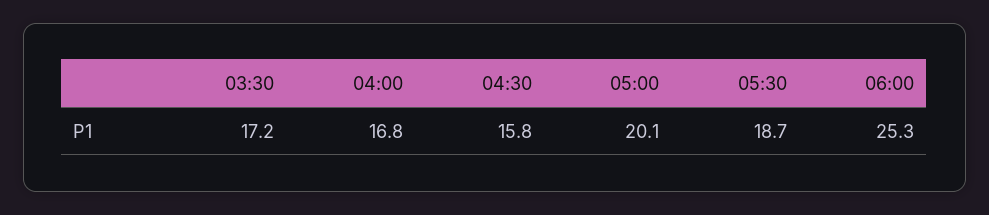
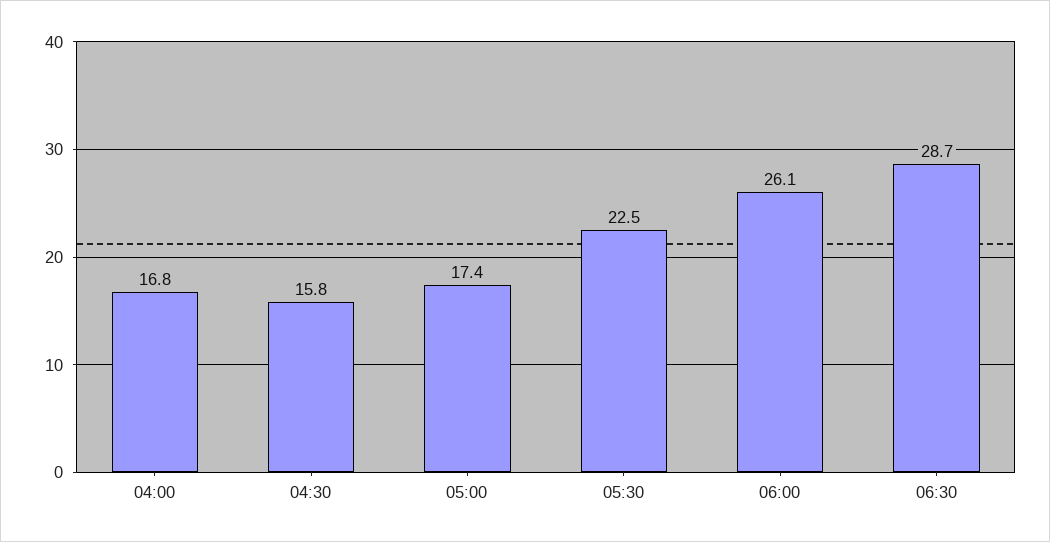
03:30: 17.2 -> none
05:00: 20.1 -> 17.4
05:30: 18.7 -> 22.5
06:00: 25.3 -> 26.1
06:30: none -> 28.7

